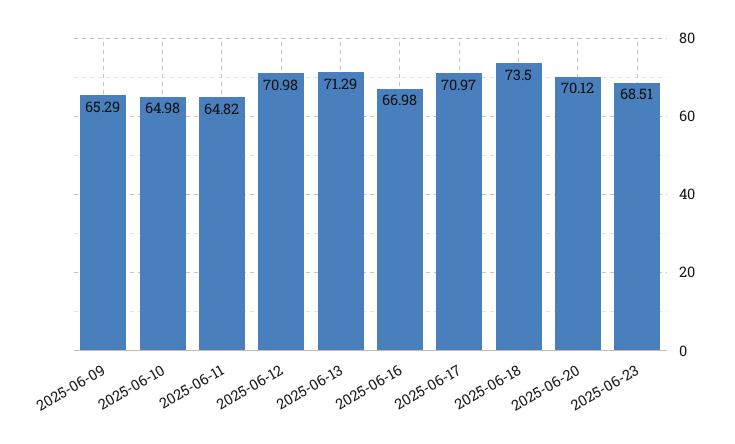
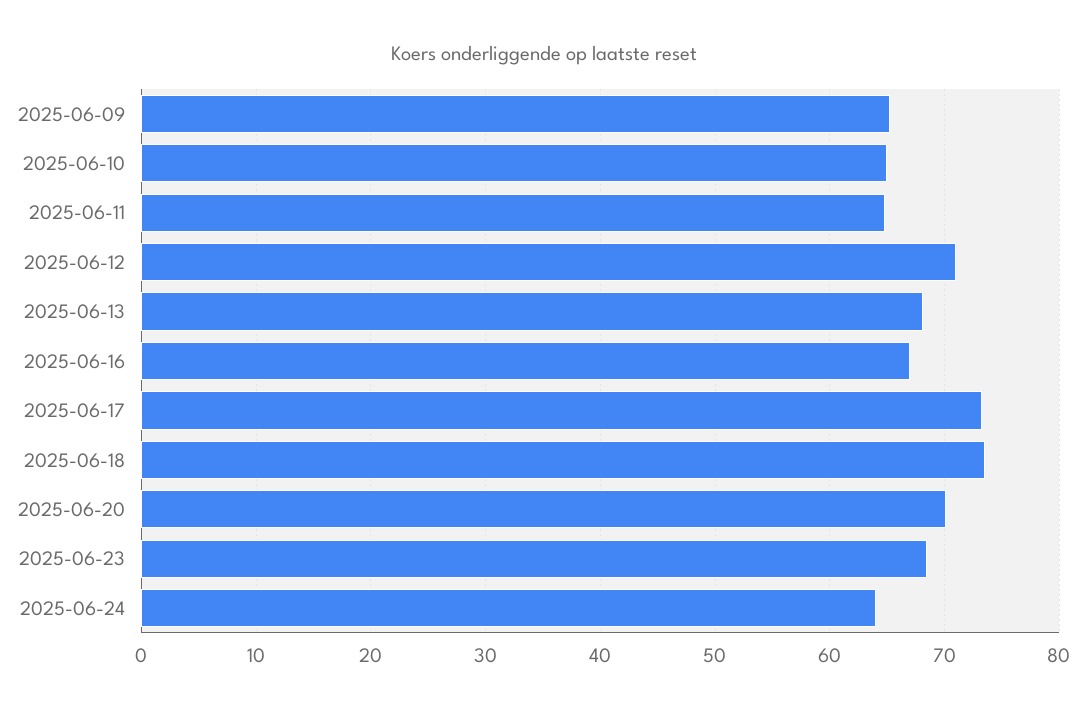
2025-06-13: 71.29 -> 68
2025-06-17: 70.97 -> 73
2025-06-24: none -> 64

